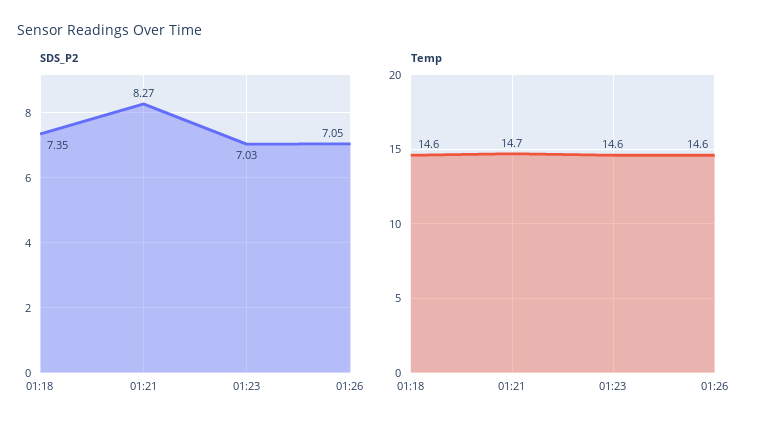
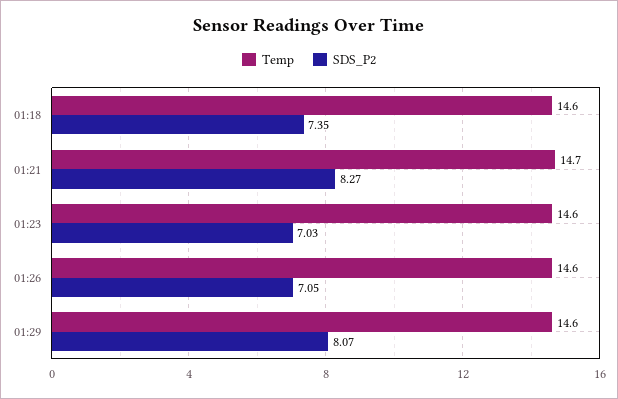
Temp, 01:29: none -> 14.6
SDS_P2, 01:29: none -> 8.07

